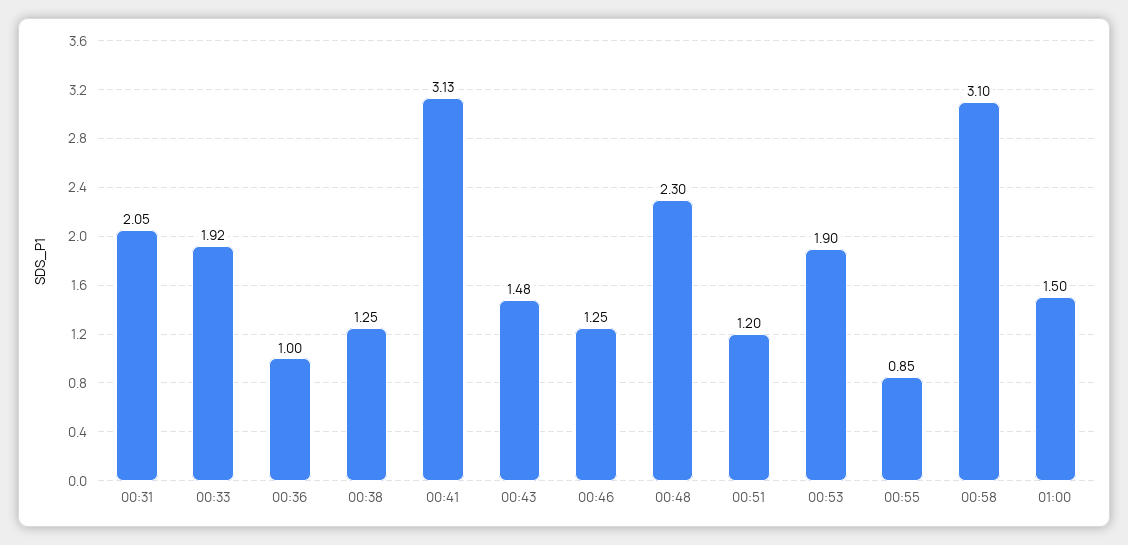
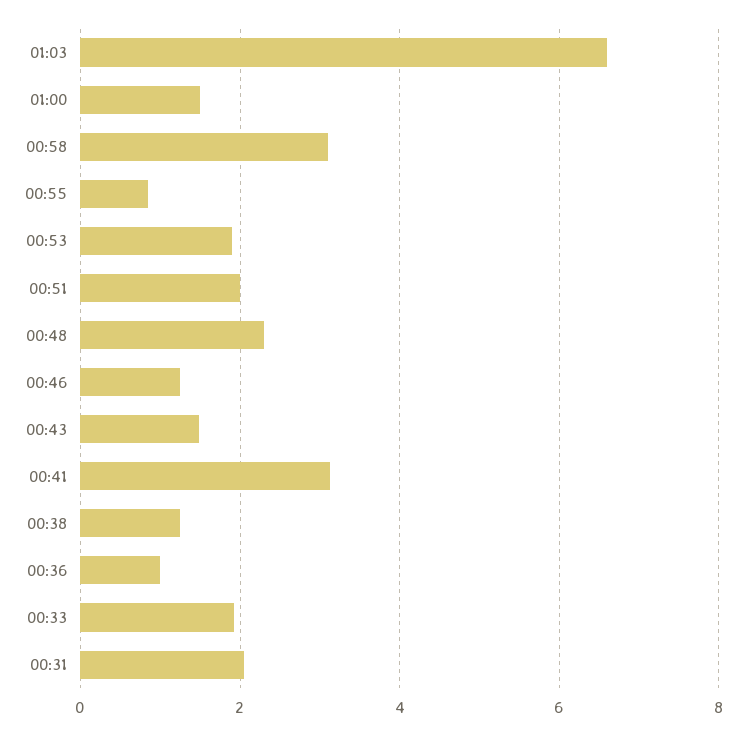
00:51: 1.2 -> 2
01:03: none -> 6.6

